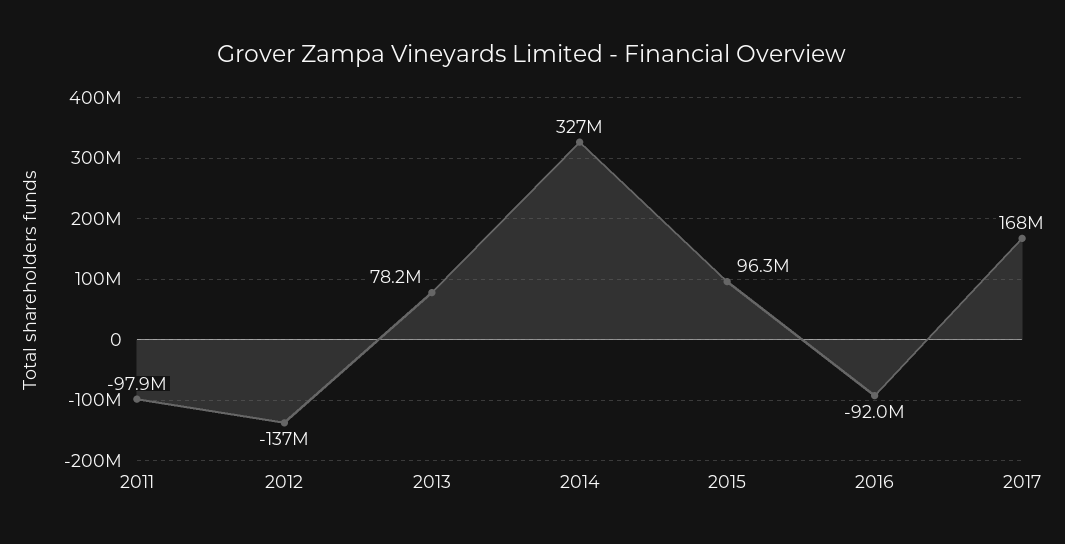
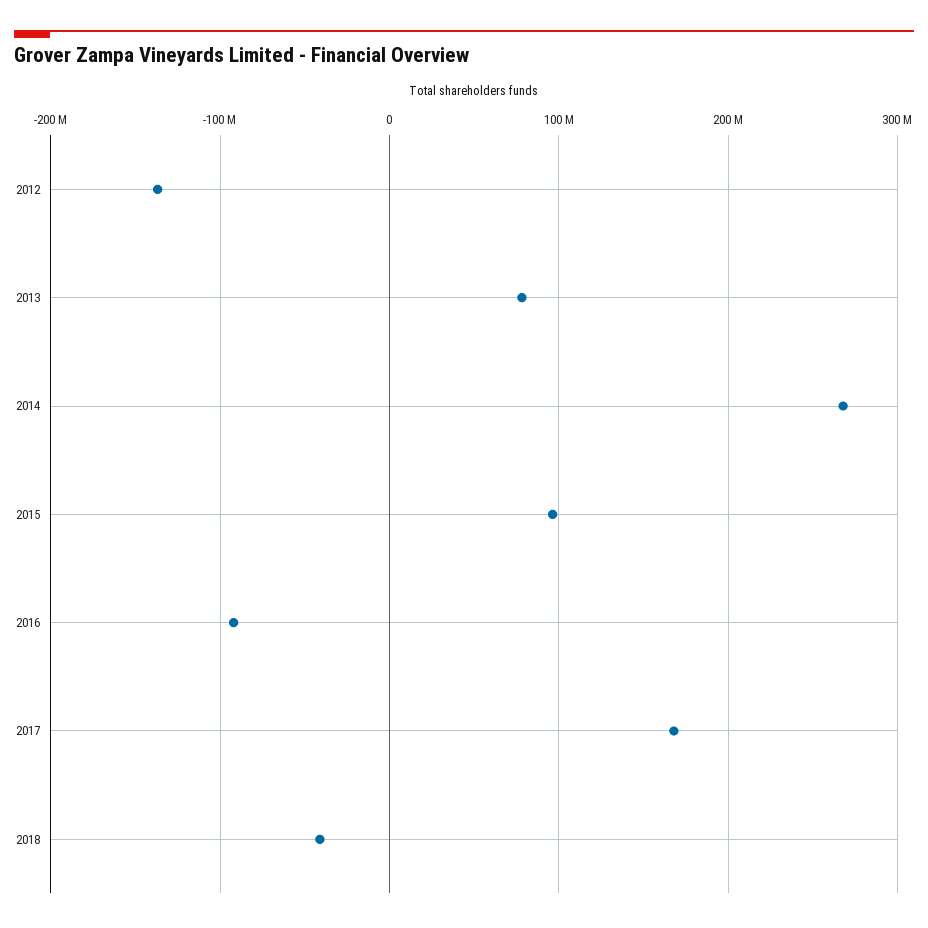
2011: -97900000 -> none
2014: 327000000 -> 270000000
2018: none -> -40000000

